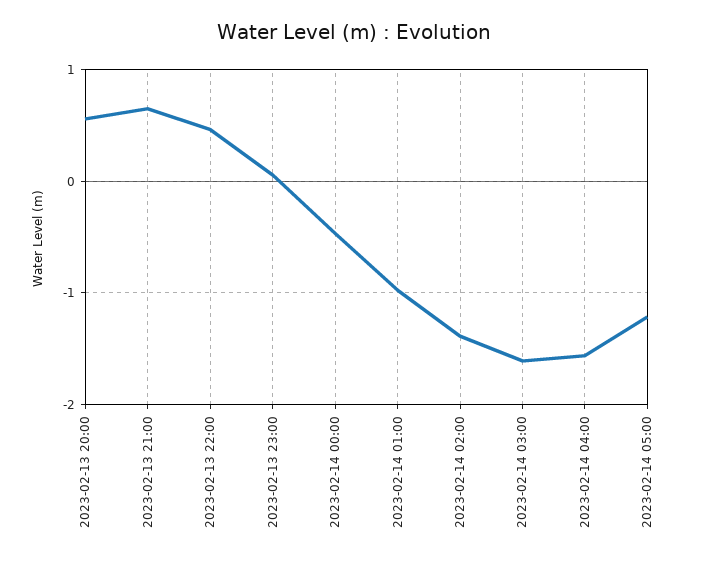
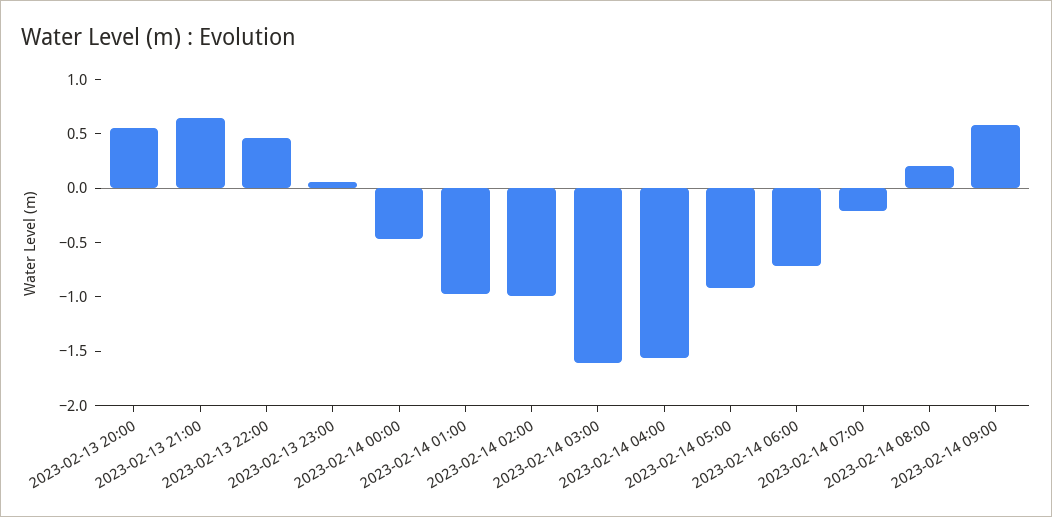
2023-02-14 02:00: -1.4 -> -1
2023-02-14 05:00: -1.2 -> -0.9
2023-02-14 06:00: none -> -0.7
2023-02-14 07:00: none -> -0.2
2023-02-14 08:00: none -> 0.2
2023-02-14 09:00: none -> 0.6

